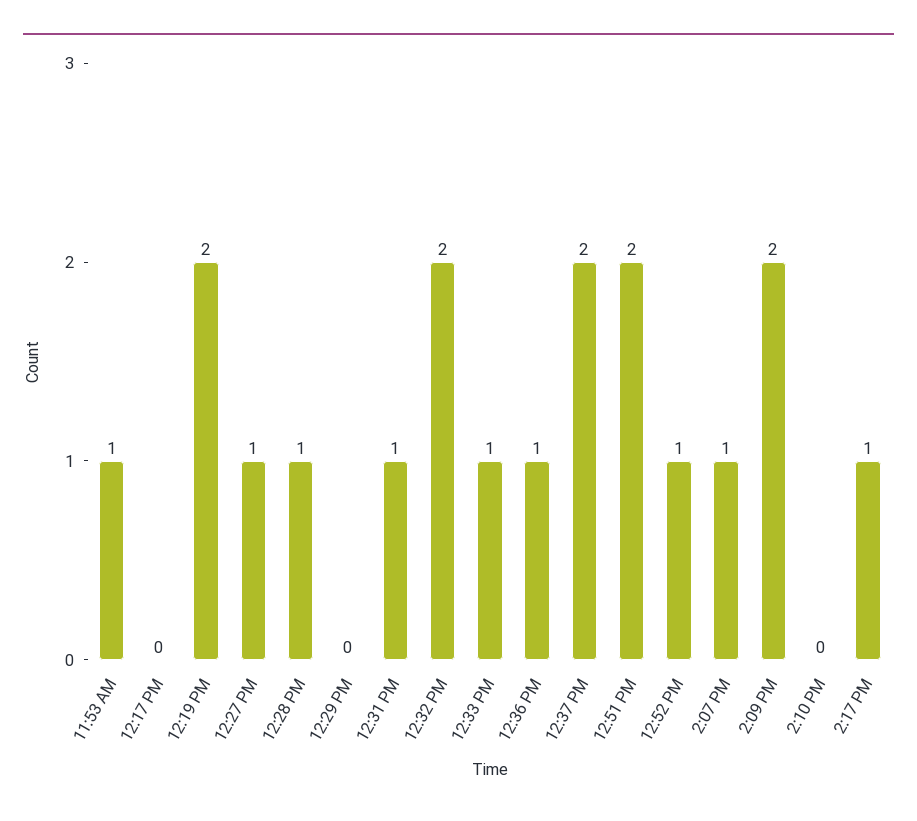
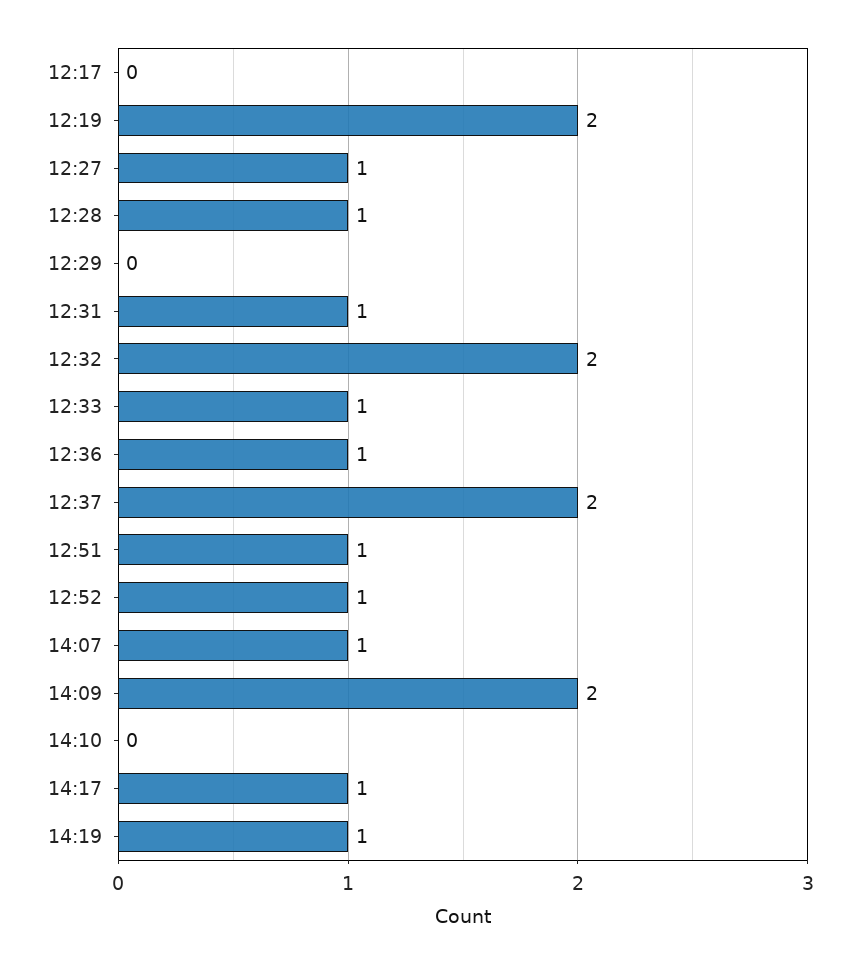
11:53 AM: 1 -> none
12:51 PM: 2 -> 1
14:19: none -> 1

